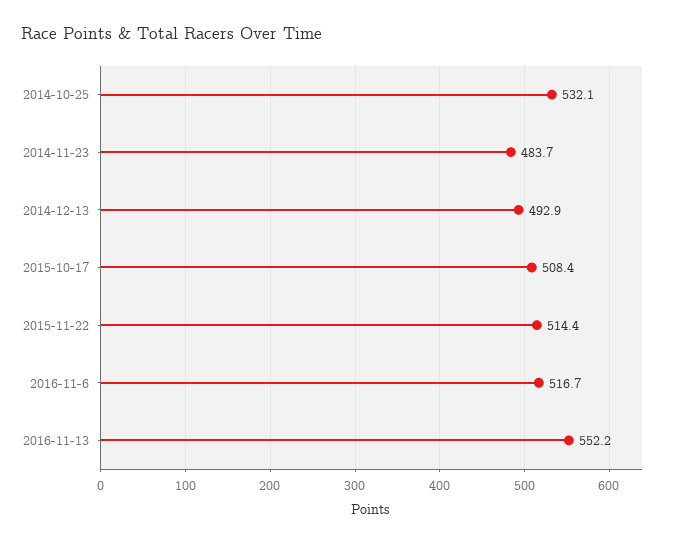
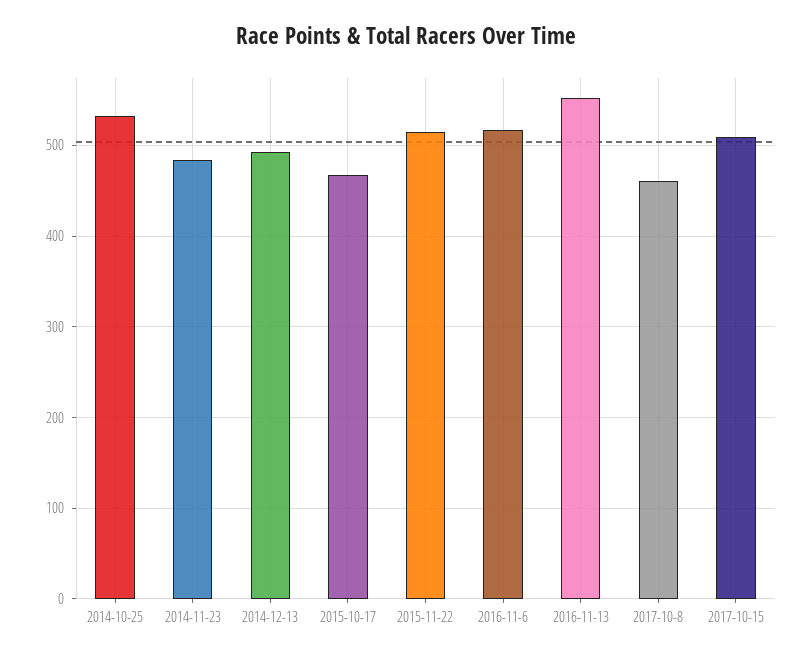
2015-10-17: 508.4 -> 470
2017-10-8: none -> 460
2017-10-15: none -> 510

